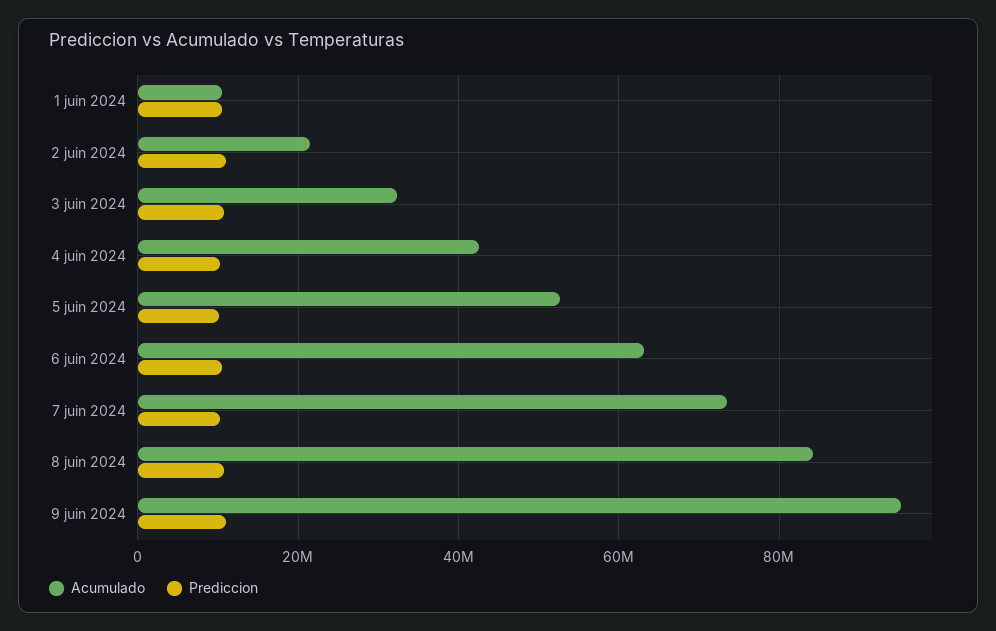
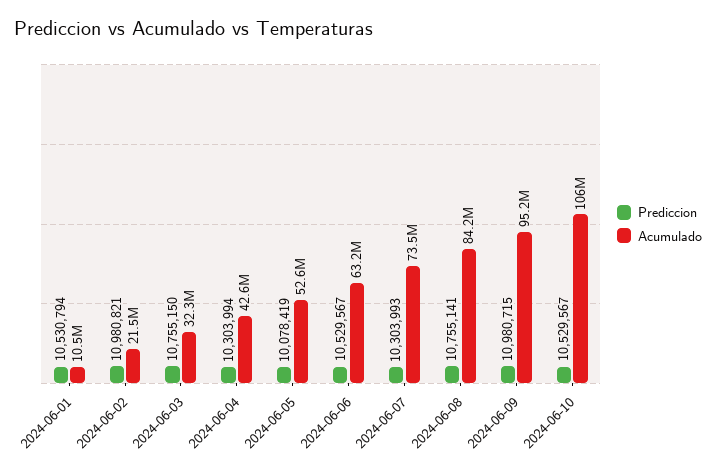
Prediccion, 2024-06-10: none -> 10529567
Acumulado, 2024-06-10: none -> 106000000

